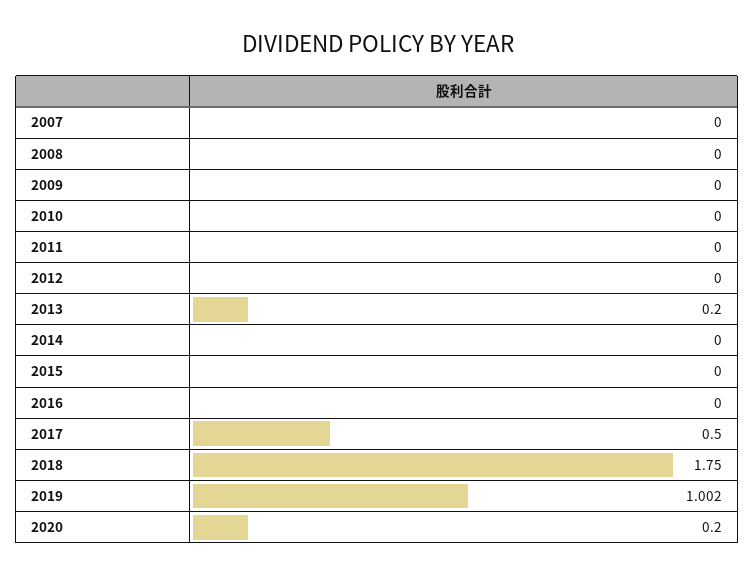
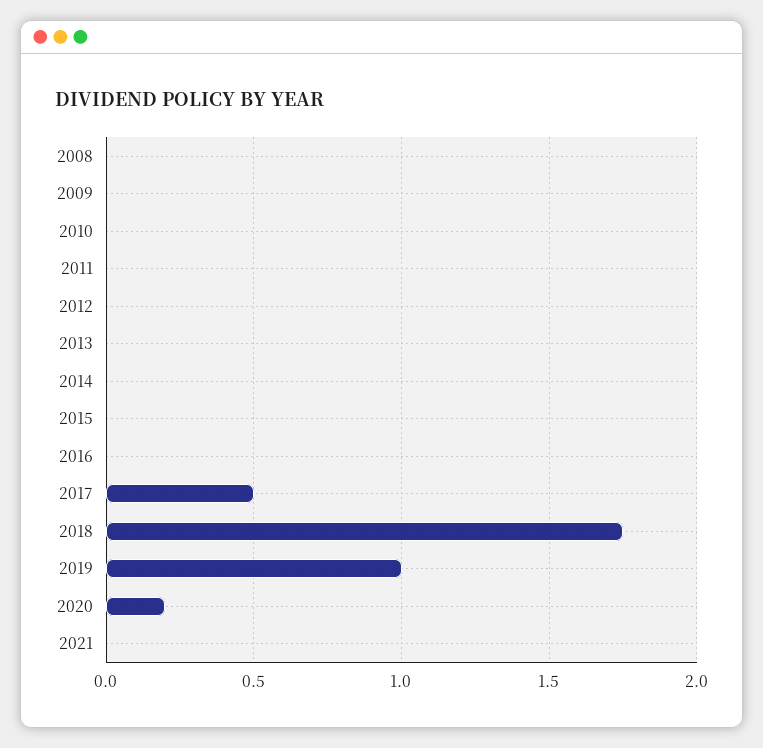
2007: 0 -> none
2013: 0.2 -> 0
2021: none -> 0

